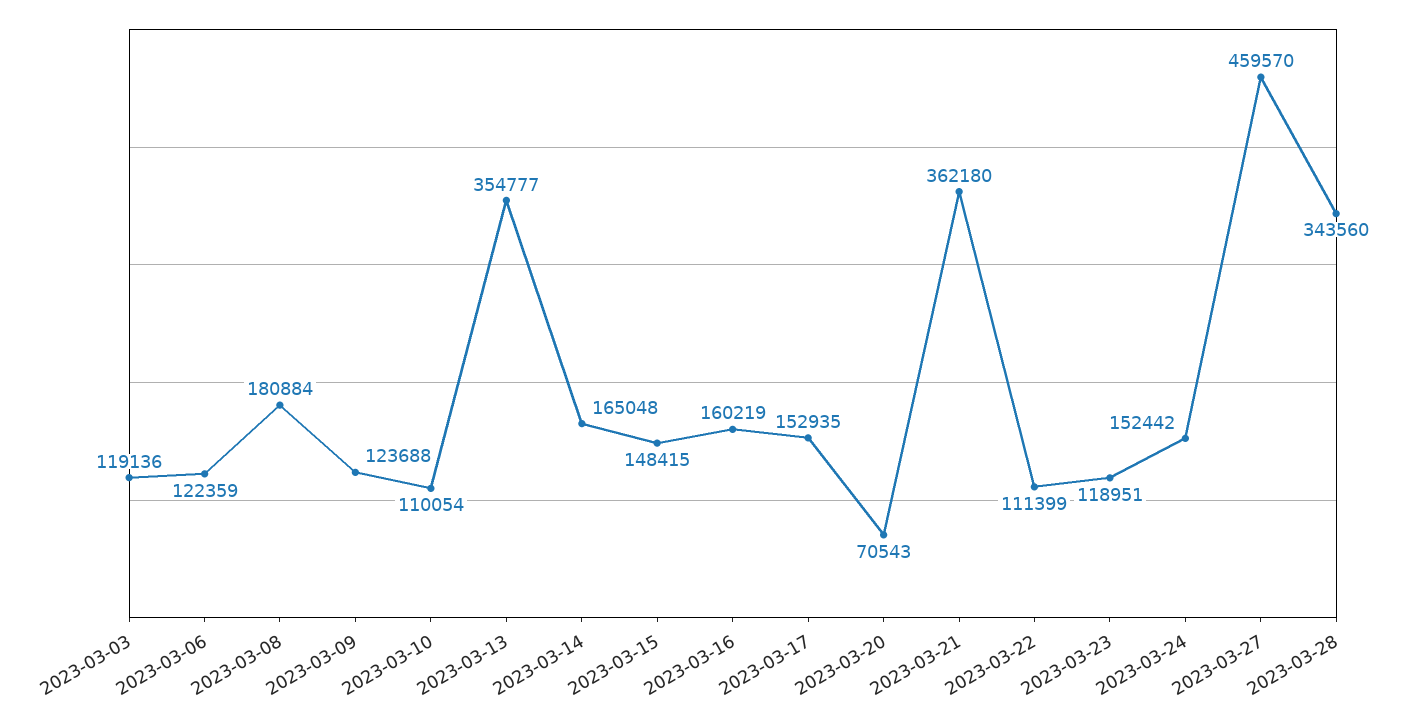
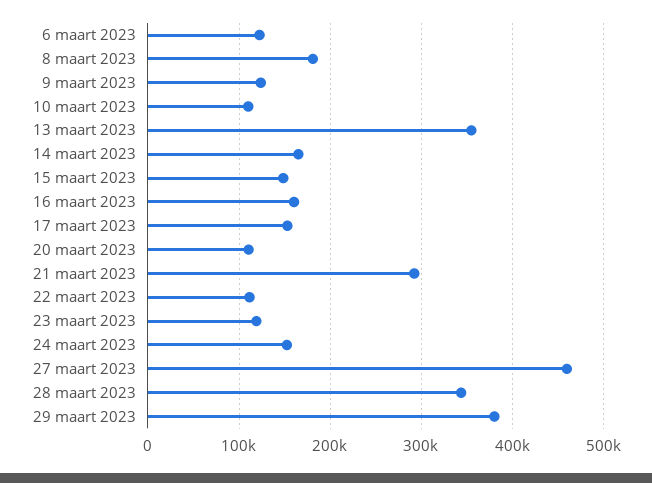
2023-03-03: 119136 -> none
2023-03-20: 70543 -> 110000
2023-03-21: 362180 -> 290000
29 maart 2023: none -> 380000

